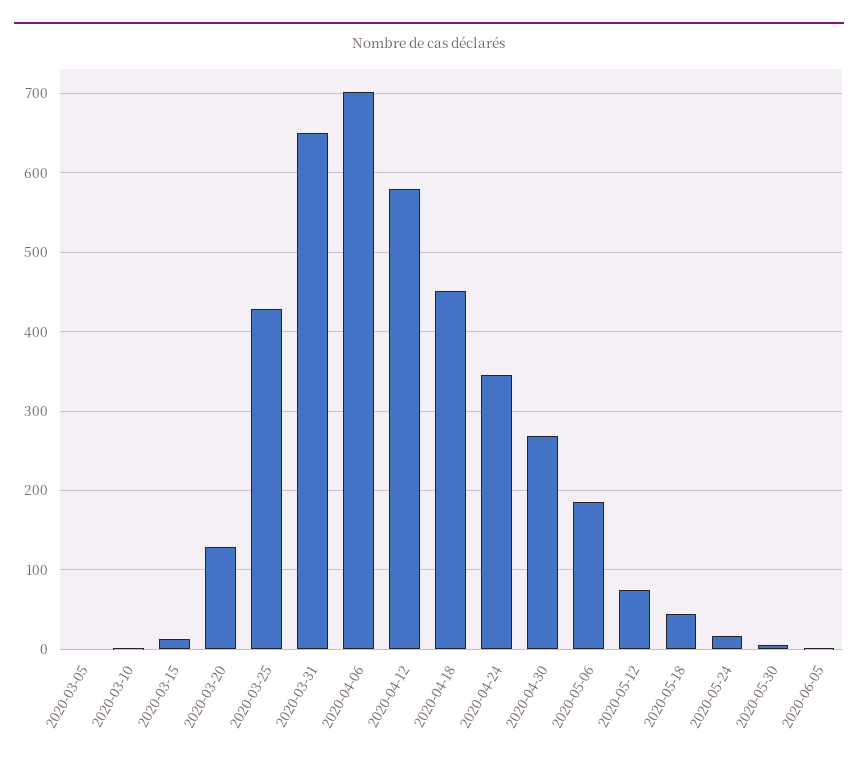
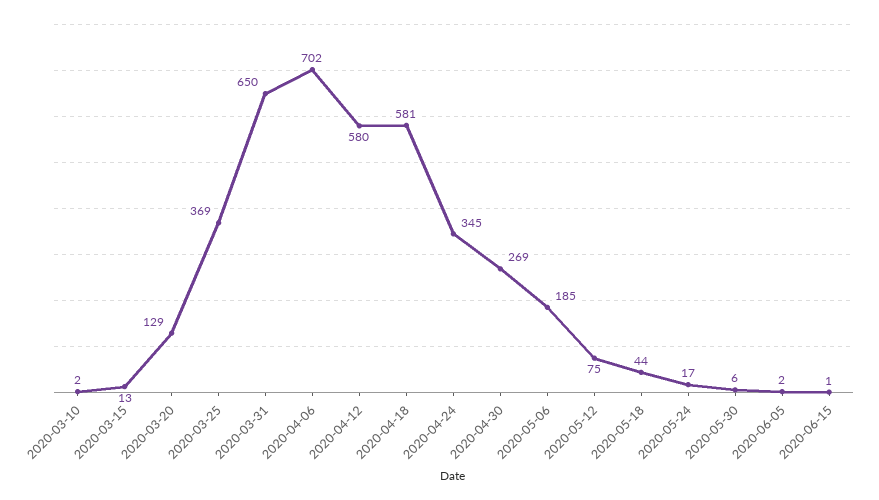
2020-03-05: 0 -> none
2020-03-25: 430 -> 369
2020-04-18: 450 -> 581
2020-06-15: none -> 1

